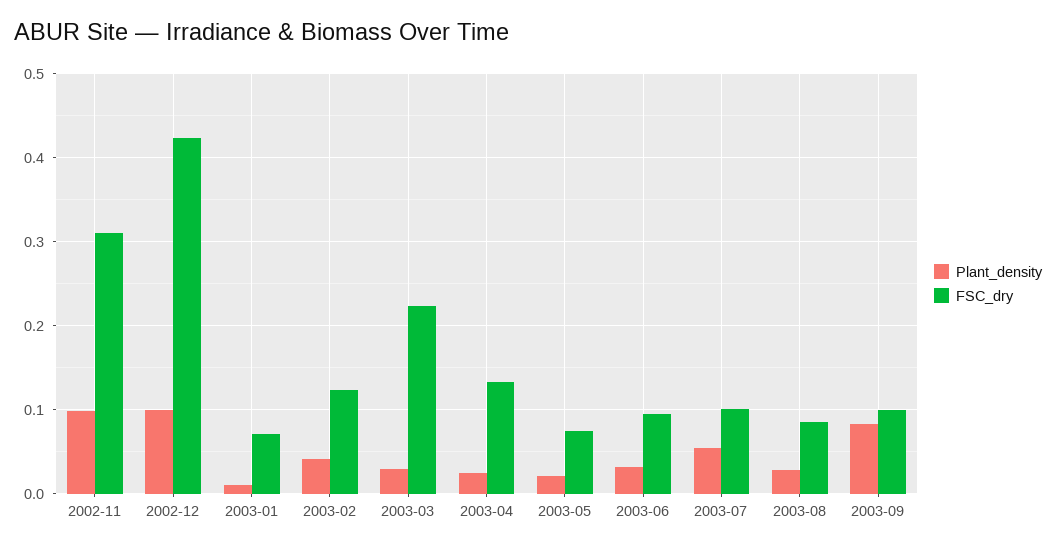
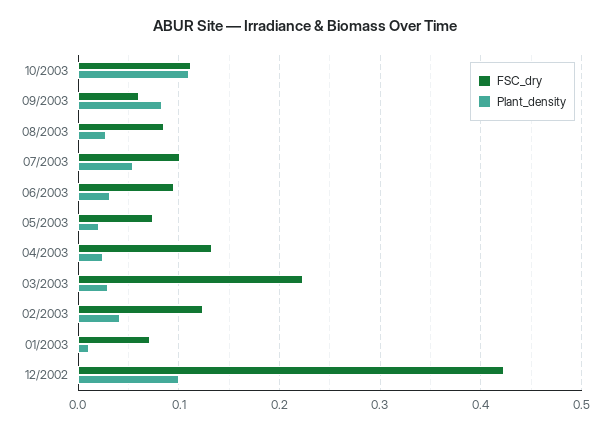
Plant_density, 2002-11: 0.1 -> none
FSC_dry, 2002-11: 0.31 -> none
FSC_dry, 2003-09: 0.1 -> 0.06
FSC_dry, 10/2003: none -> 0.11
Plant_density, 10/2003: none -> 0.11

